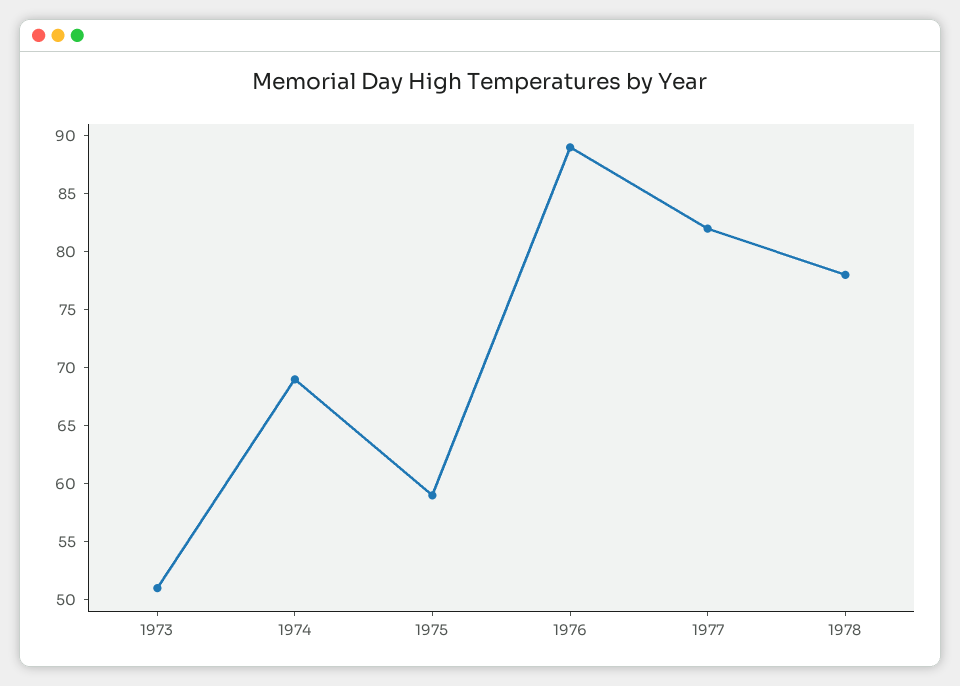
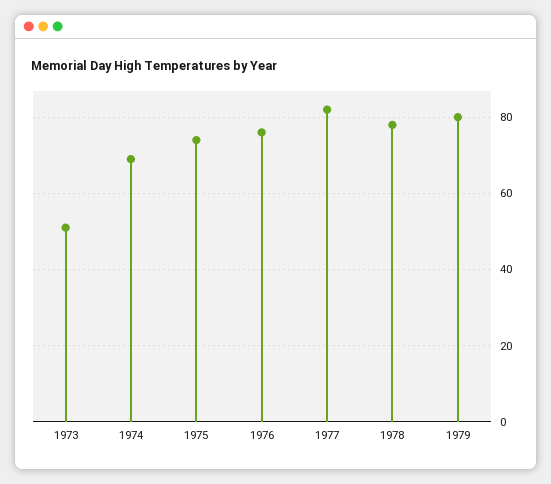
1975: 59 -> 75
1976: 89 -> 75
1979: none -> 80

